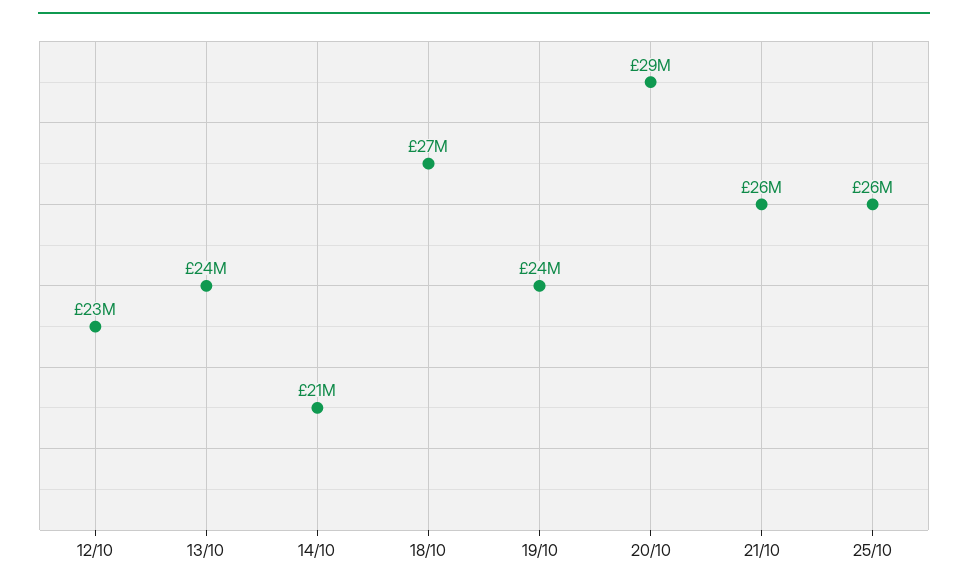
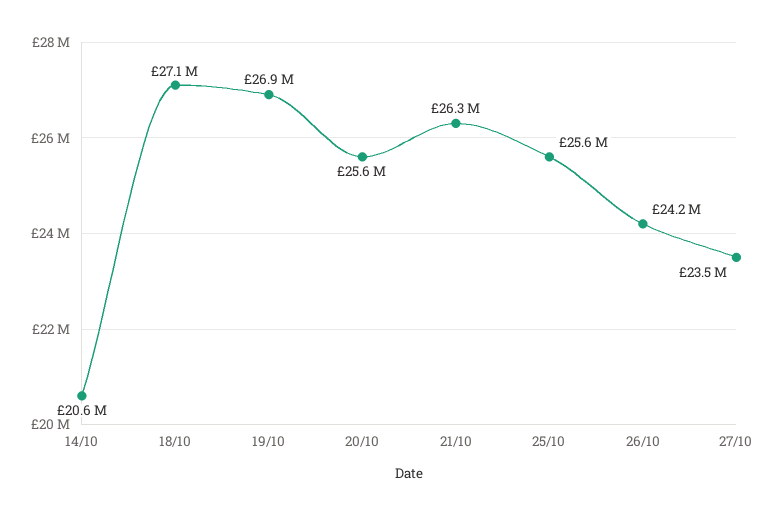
12/10: 23000000 -> none
13/10: 24000000 -> none
19/10: 24000000 -> 26900000
20/10: 29000000 -> 25600000
26/10: none -> 24200000
27/10: none -> 23500000

